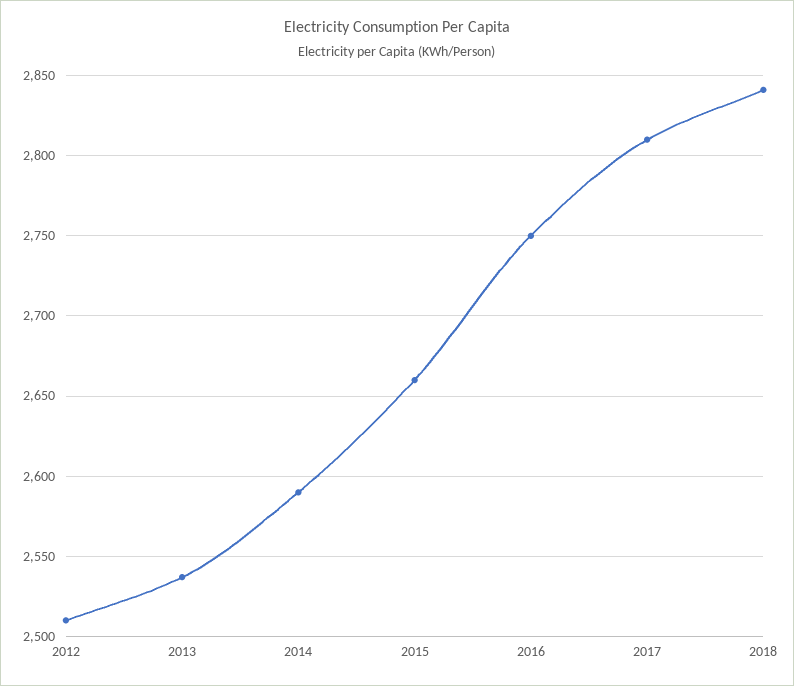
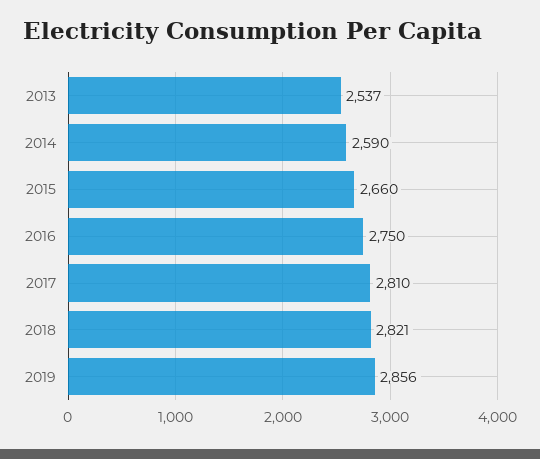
2012: 2510 -> none
2018: 2840 -> 2821
2019: none -> 2856

